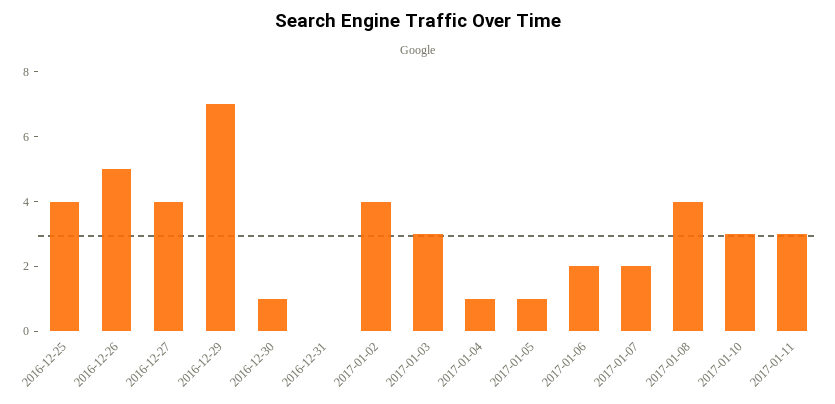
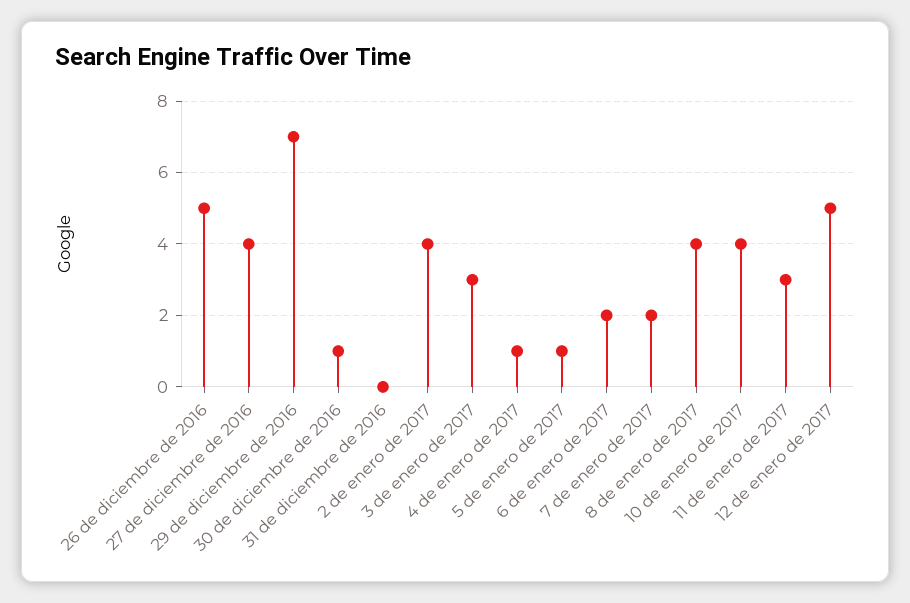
2016-12-25: 4 -> none
2017-01-10: 3 -> 4
12 de enero de 2017: none -> 5

